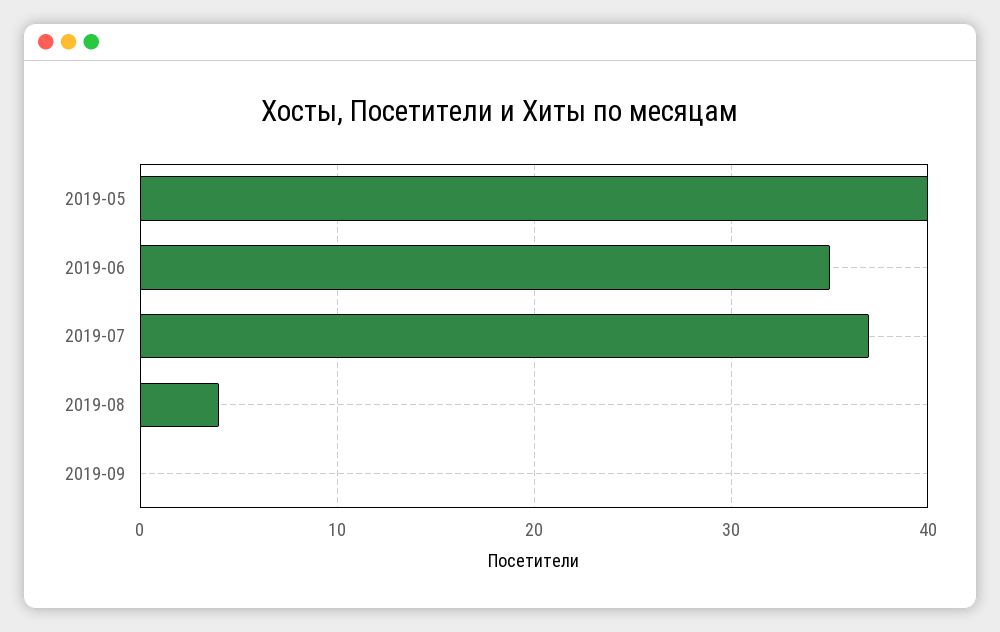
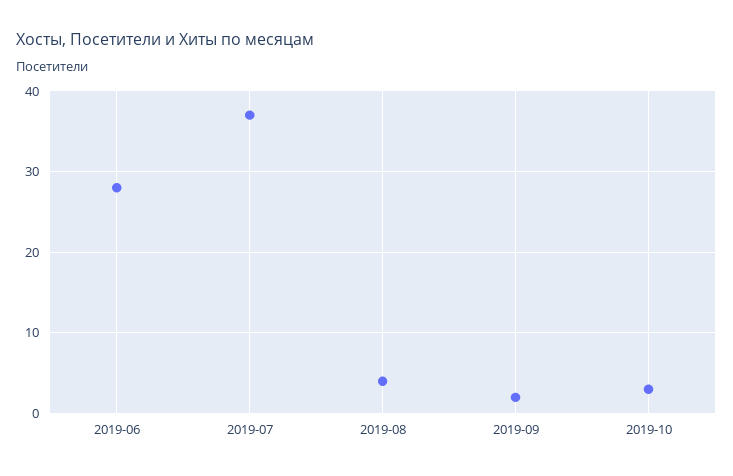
2019-05: 40 -> none
2019-06: 35 -> 28
2019-09: 0 -> 2
2019-10: none -> 3

